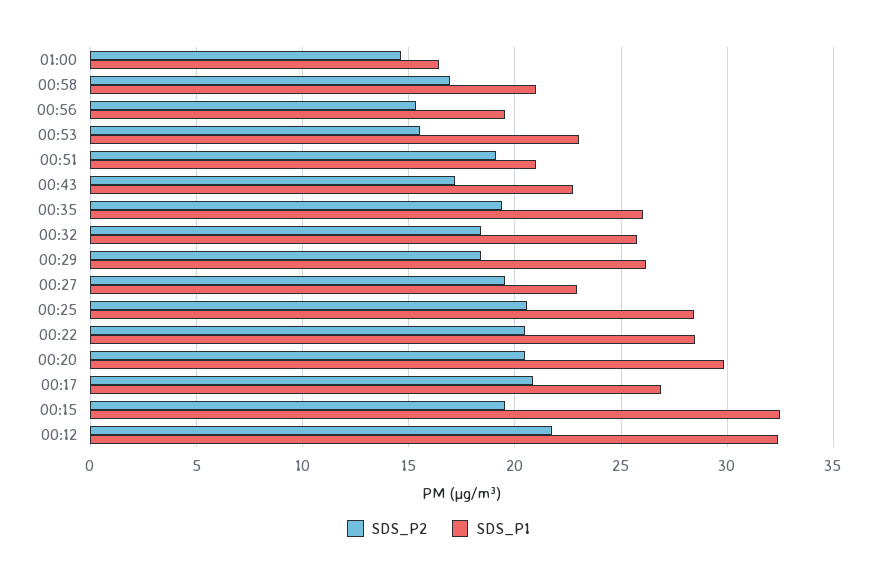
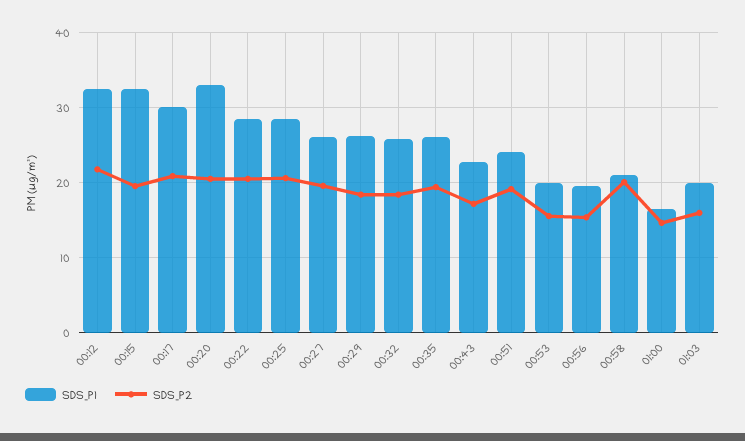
SDS_P2, 00:58: 17 -> 20
SDS_P1, 00:53: 23 -> 20
SDS_P1, 00:51: 21 -> 24
SDS_P1, 00:27: 23 -> 26
SDS_P1, 00:20: 30 -> 33
SDS_P1, 00:17: 27 -> 30
SDS_P1, 01:03: none -> 20
SDS_P2, 01:03: none -> 16

